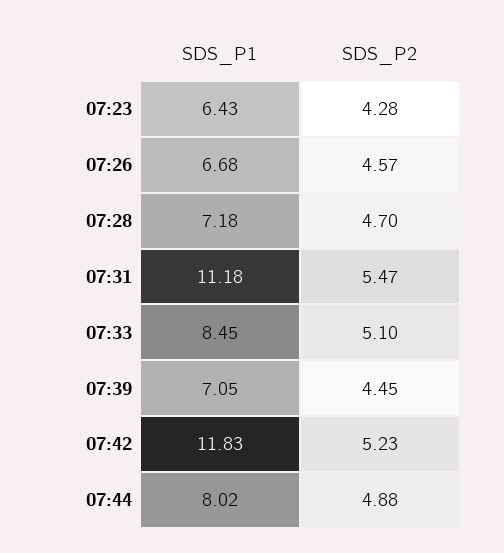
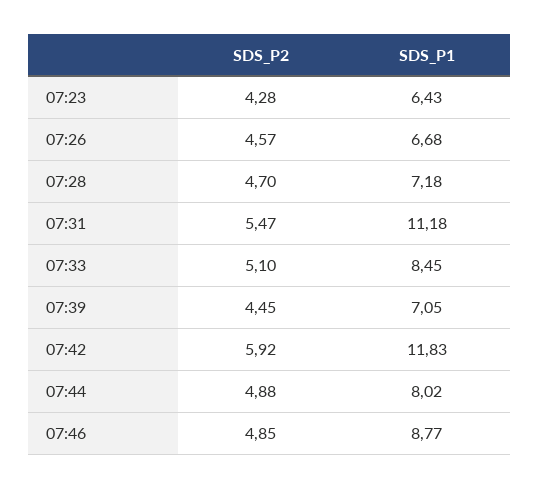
SDS_P2, 07:42: 5.23 -> 5.92
SDS_P2, 07:46: none -> 4.85
SDS_P1, 07:46: none -> 8.77

